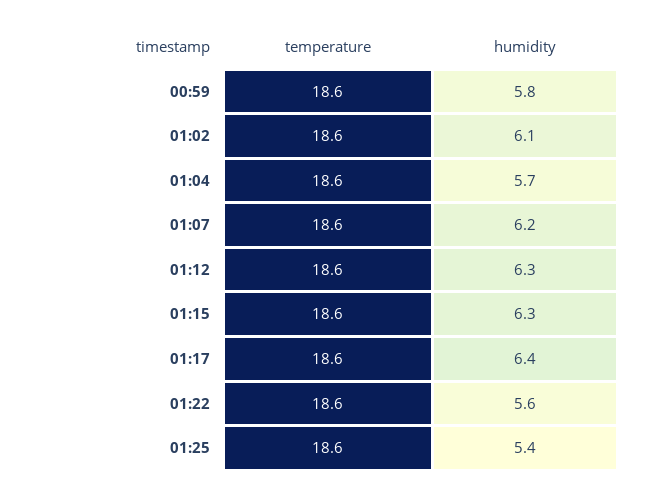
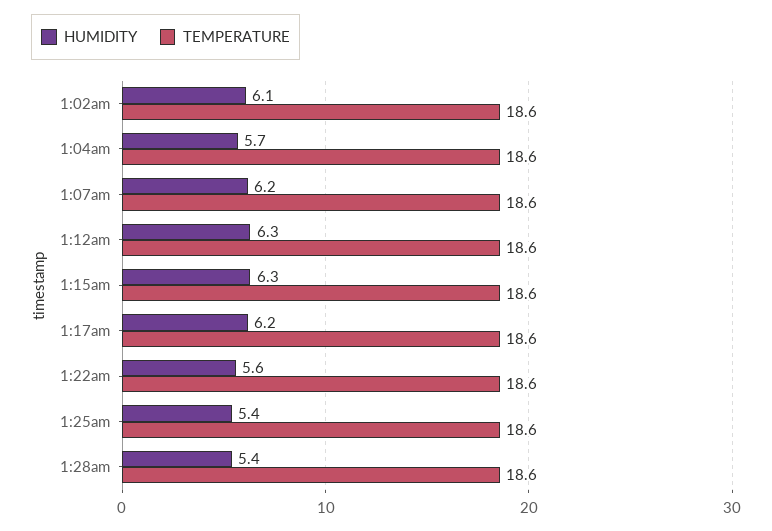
temperature, 00:59: 18.6 -> none
humidity, 00:59: 5.8 -> none
humidity, 01:17: 6.4 -> 6.2
humidity, 1:28am: none -> 5.4
temperature, 1:28am: none -> 18.6

